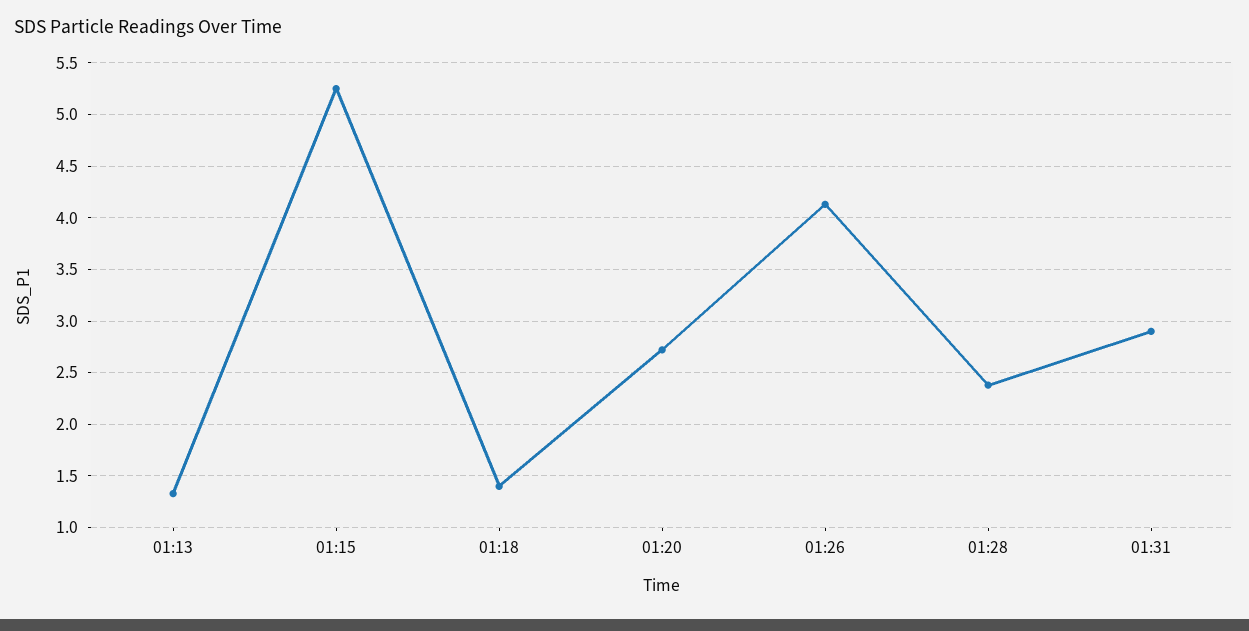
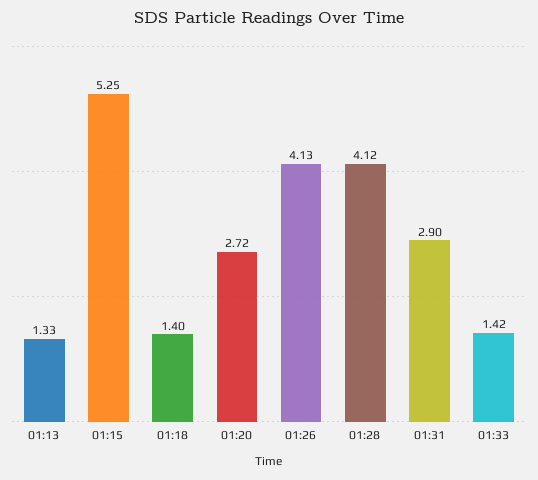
01:28: 2.4 -> 4.12
01:33: none -> 1.42

